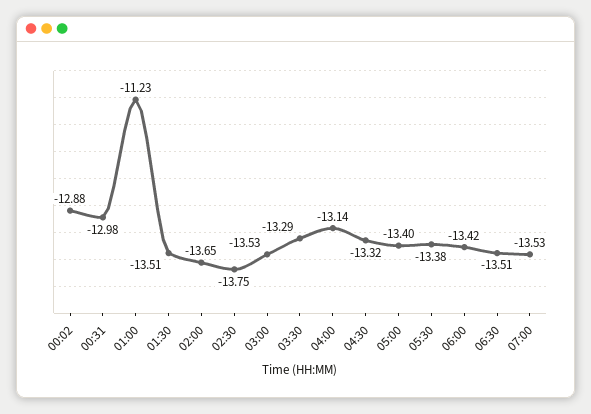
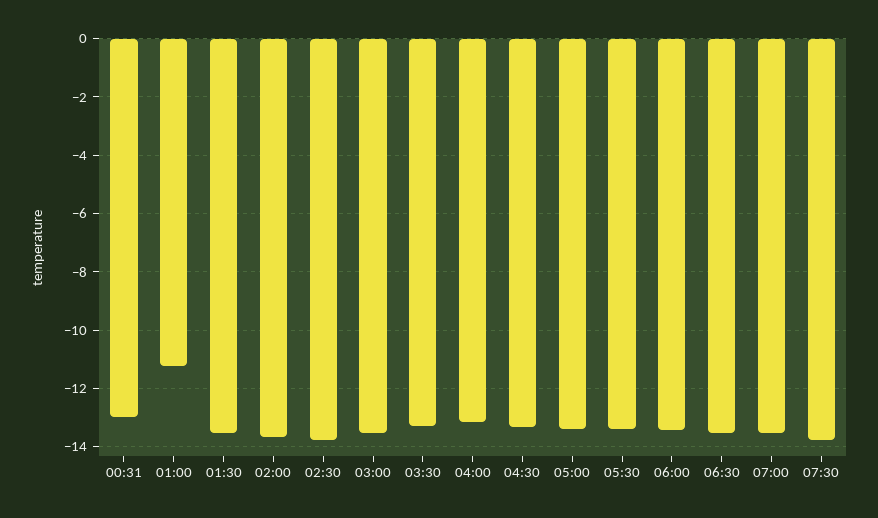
00:02: -12.88 -> none
07:30: none -> -13.75

